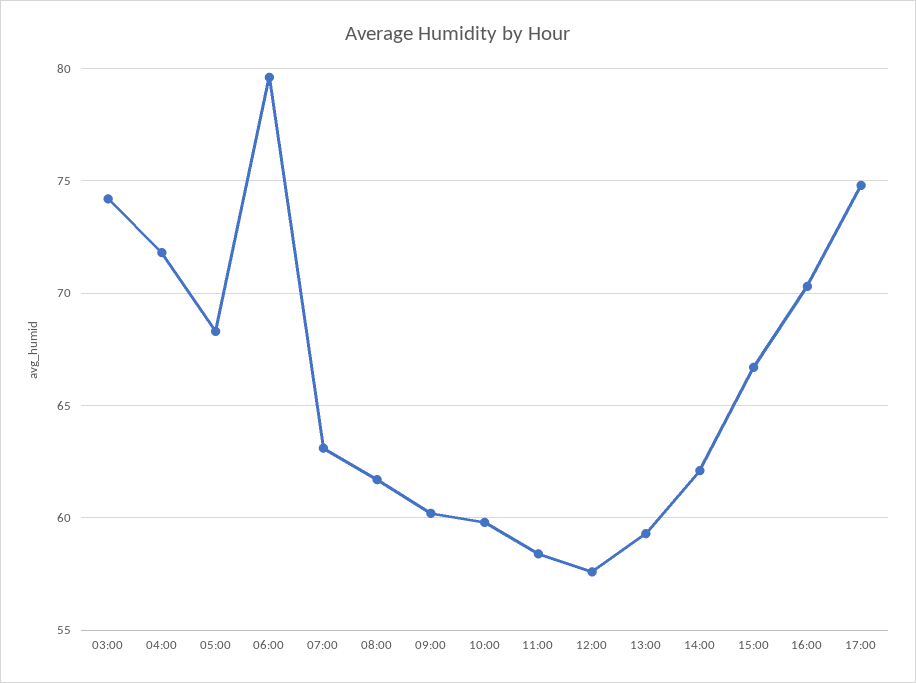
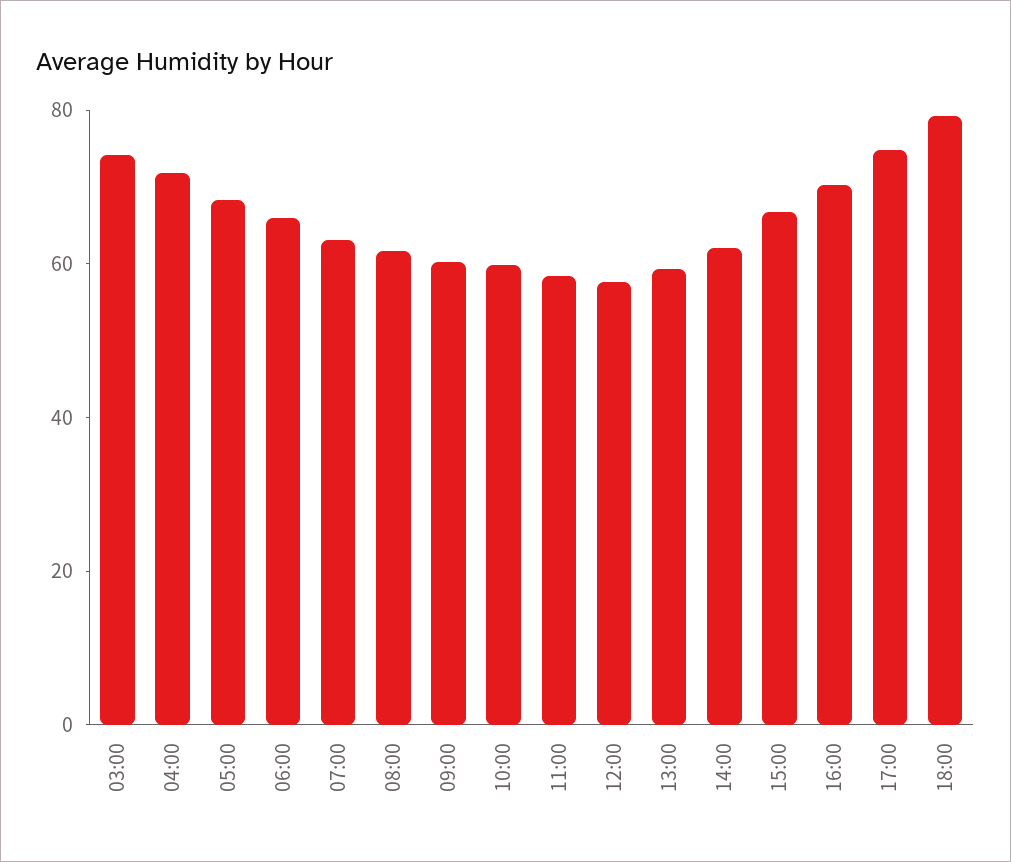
06:00: 79.5 -> 65
18:00: none -> 80

